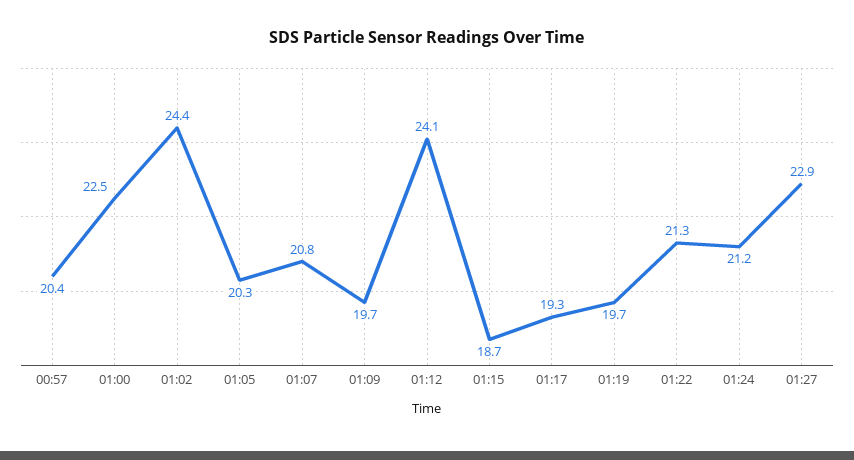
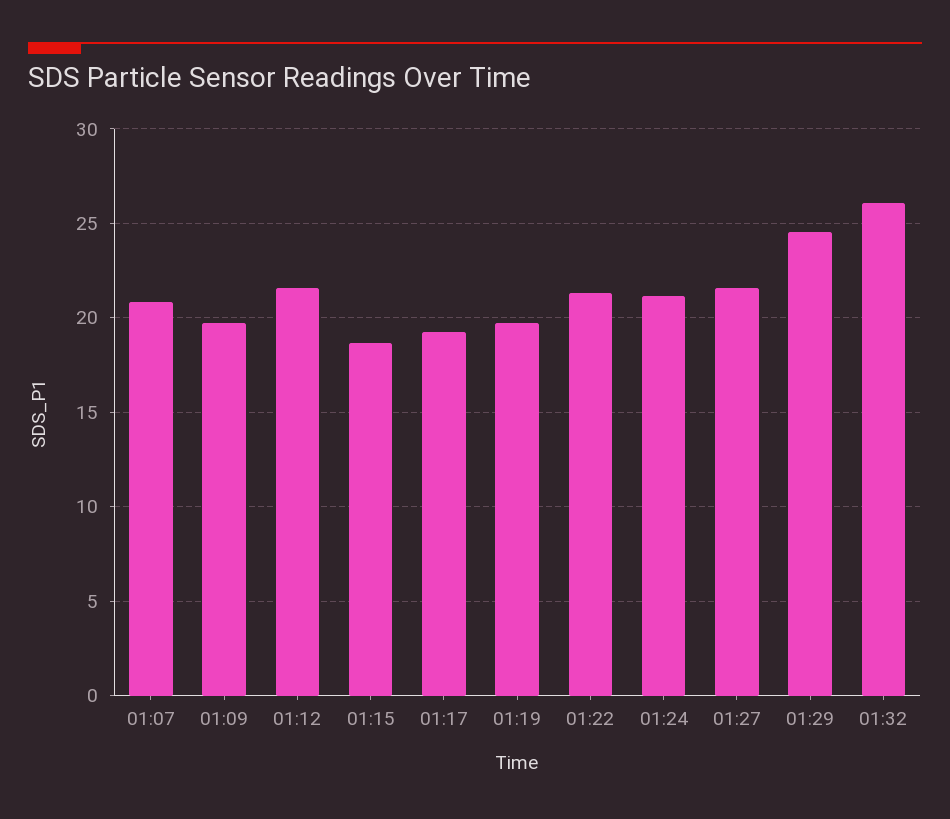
00:57: 20.4 -> none
01:00: 22.5 -> none
01:02: 24.4 -> none
01:05: 20.3 -> none
01:12: 24.1 -> 21.5
01:27: 22.9 -> 21.5
01:29: none -> 24.5
01:32: none -> 26

